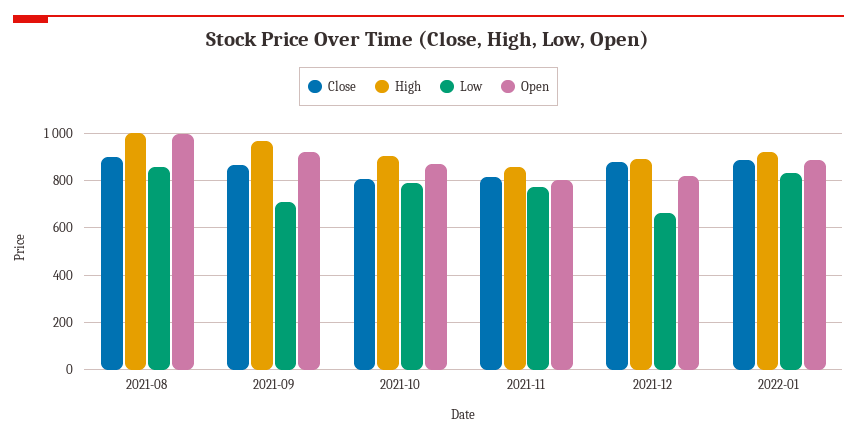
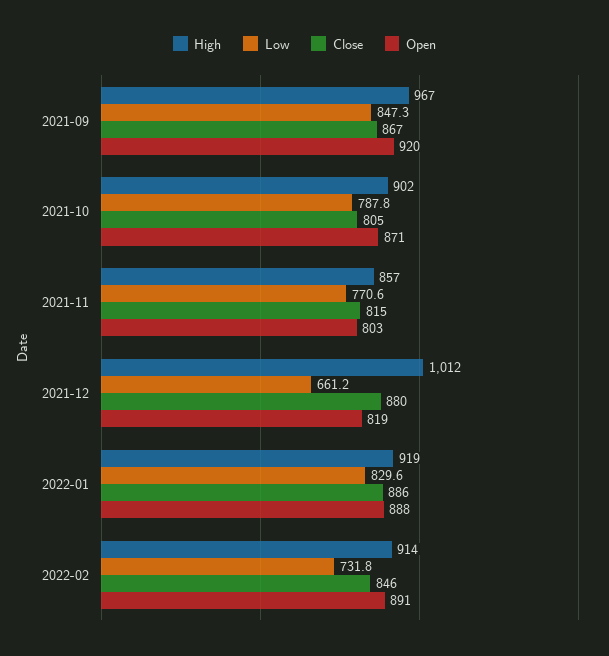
Close, 2021-08: 900 -> none
High, 2021-08: 1000 -> none
Low, 2021-08: 850 -> none
Open, 2021-08: 1000 -> none
Low, 2021-09: 700 -> 847.3
High, 2021-12: 900 -> 1012
High, 2022-02: none -> 914
Low, 2022-02: none -> 731.8
Close, 2022-02: none -> 846
Open, 2022-02: none -> 891

